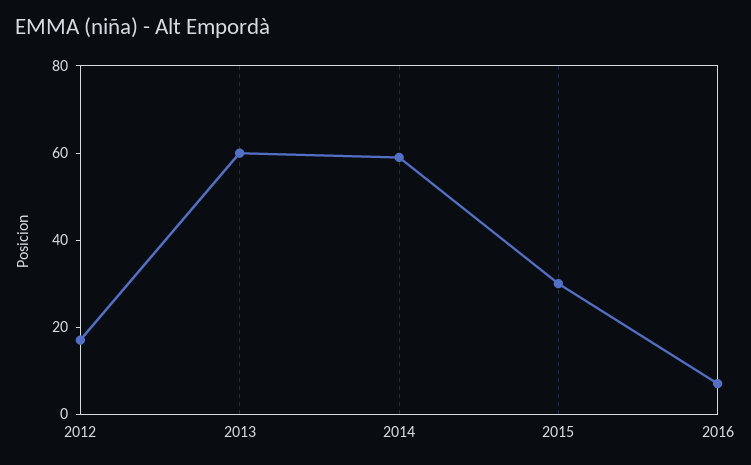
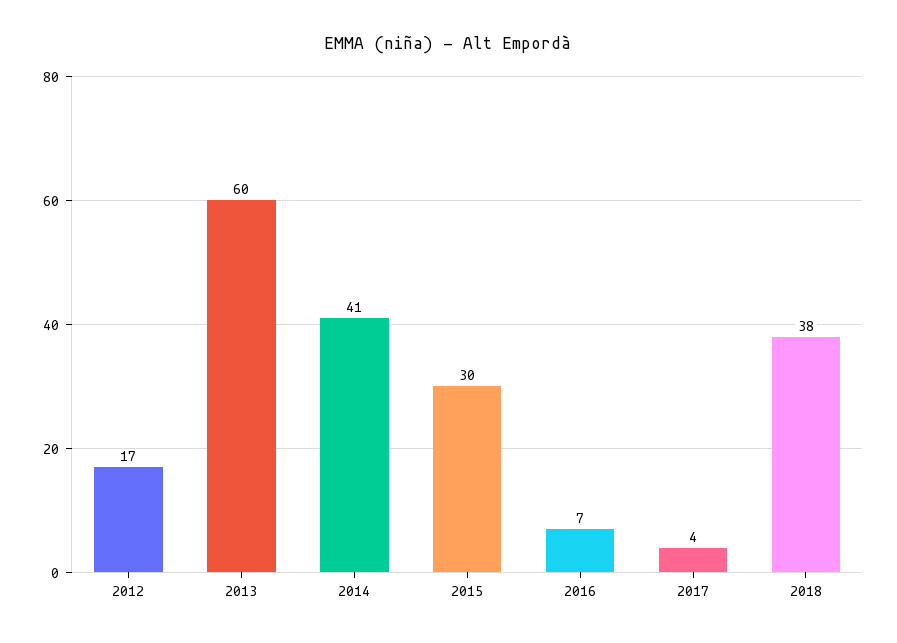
2014: 60 -> 41
2017: none -> 4
2018: none -> 38

